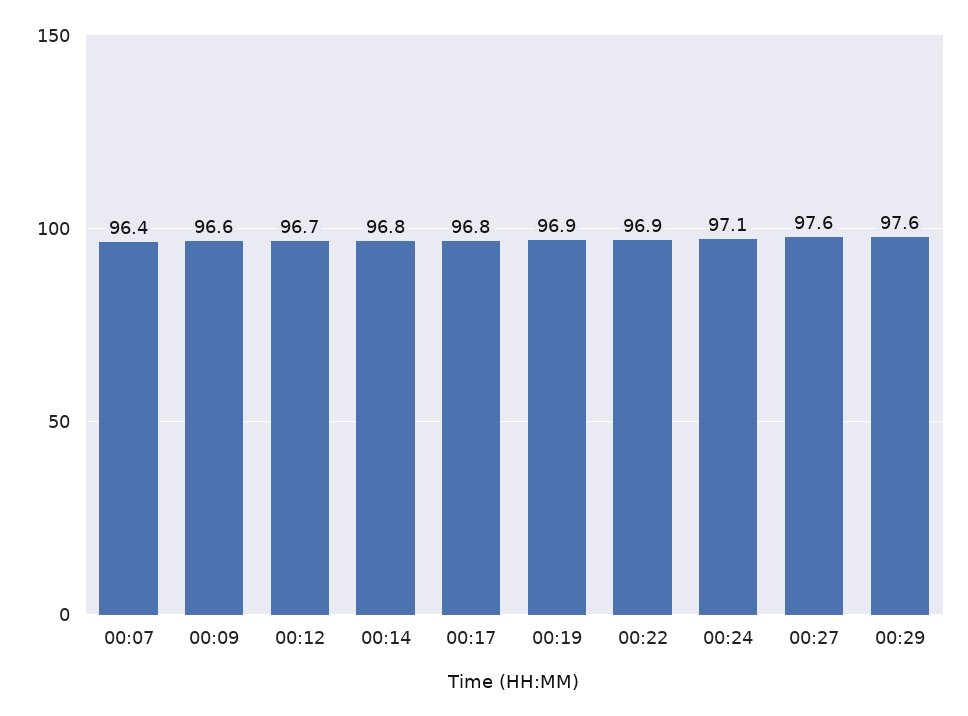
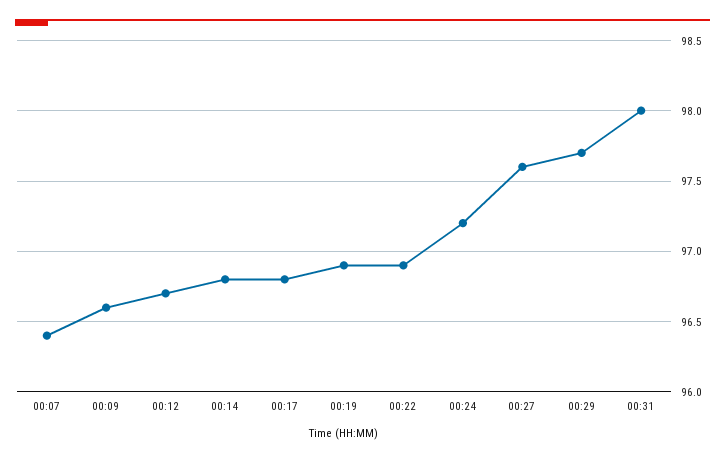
00:24: 97.1 -> 97.2
00:29: 97.6 -> 97.7
00:31: none -> 98

